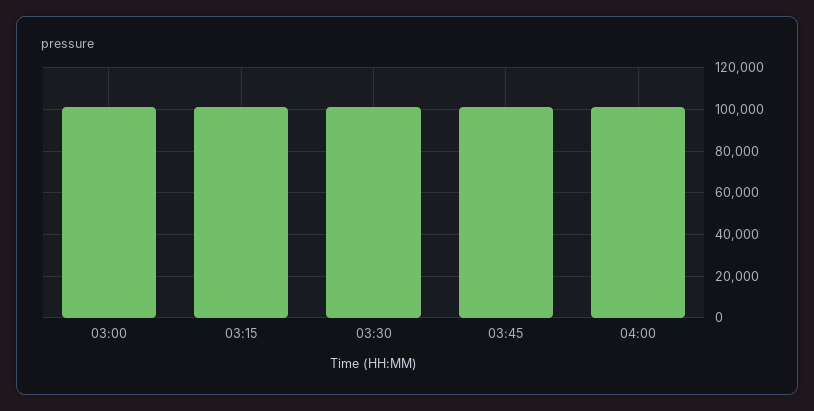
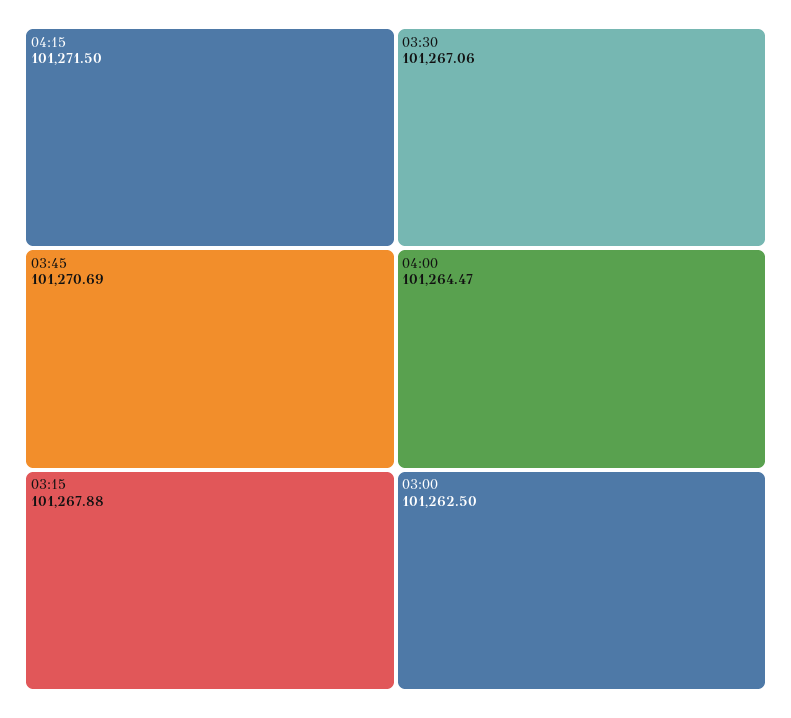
04:15: none -> 101271.5

